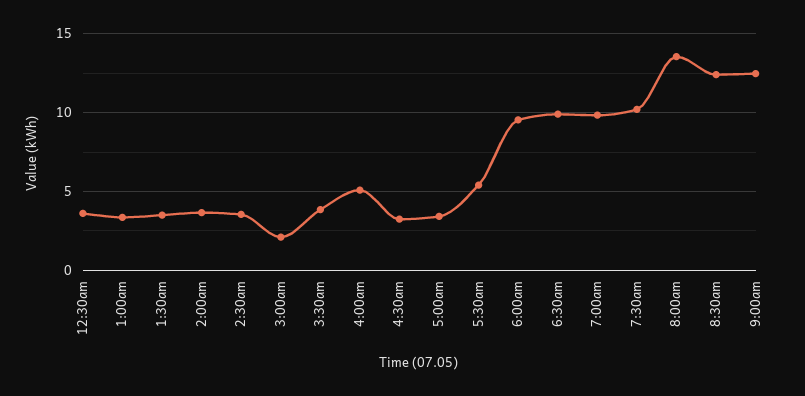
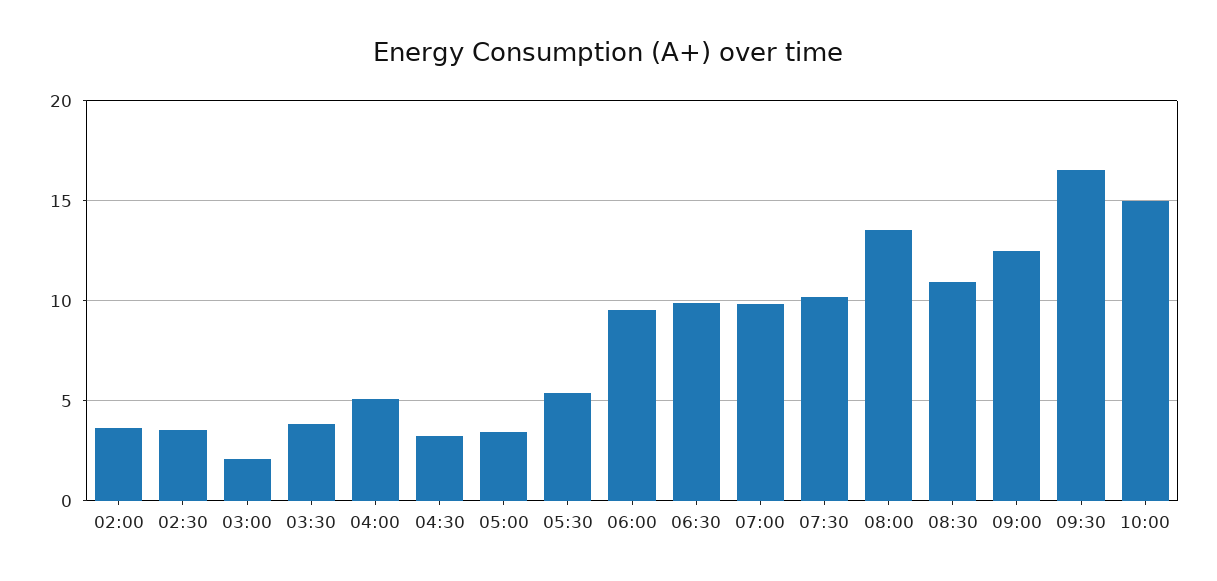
12:30am: 3.5 -> none
1:00am: 3.5 -> none
1:30am: 3.5 -> none
8:30am: 12.5 -> 11
09:30: none -> 16.5
10:00: none -> 15

